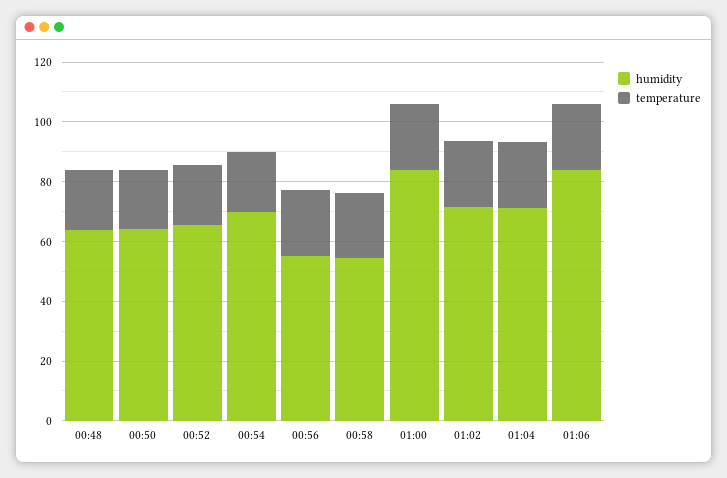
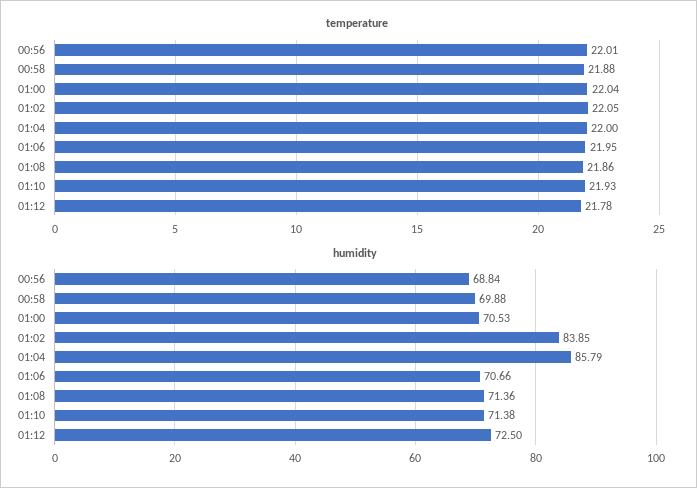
humidity, 00:48: 65 -> none
temperature, 00:48: 20 -> none
humidity, 00:50: 65 -> none
temperature, 00:50: 20 -> none
humidity, 00:52: 65 -> none
temperature, 00:52: 20 -> none
humidity, 00:54: 70 -> none
temperature, 00:54: 20 -> none
humidity, 00:56: 55 -> 68.84
humidity, 00:58: 55 -> 69.88
humidity, 01:00: 85 -> 70.53
humidity, 01:02: 70 -> 83.85
humidity, 01:04: 70 -> 85.79
humidity, 01:06: 85 -> 70.66
temperature, 01:08: none -> 21.86
temperature, 01:10: none -> 21.93
temperature, 01:12: none -> 21.78
humidity, 01:08: none -> 71.36
humidity, 01:10: none -> 71.38
humidity, 01:12: none -> 72.5

